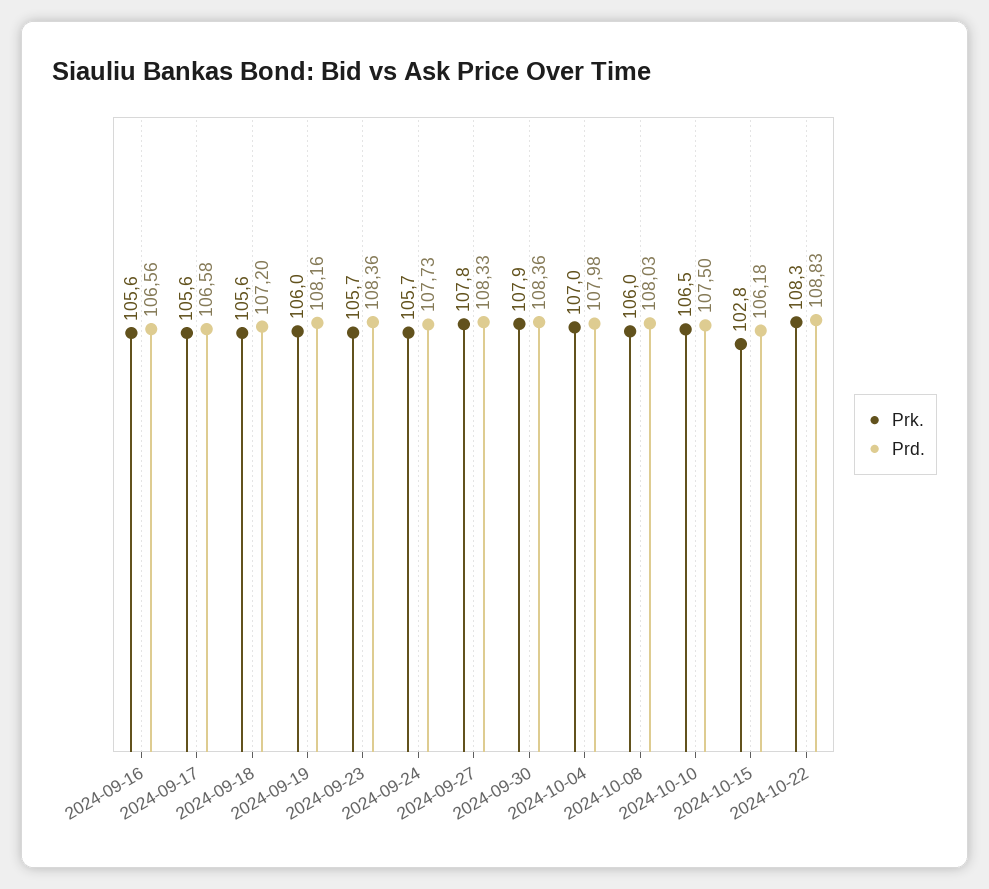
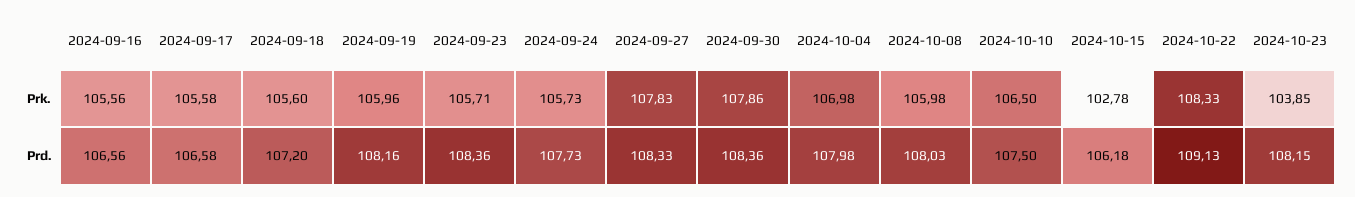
Prd., 2024-10-22: 108.83 -> 109.13
Prk., 2024-10-23: none -> 103.85
Prd., 2024-10-23: none -> 108.15

